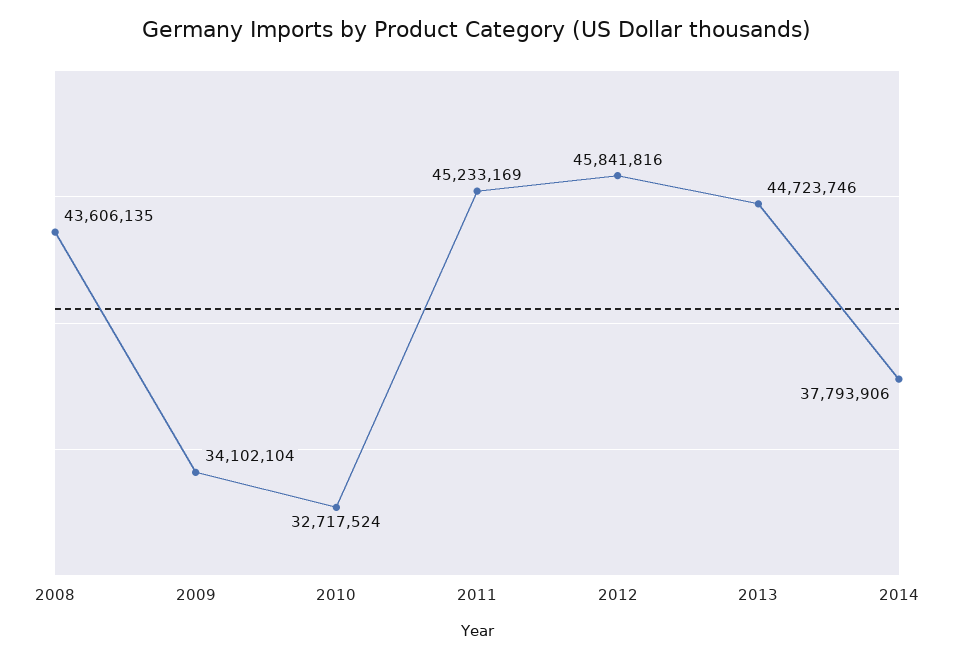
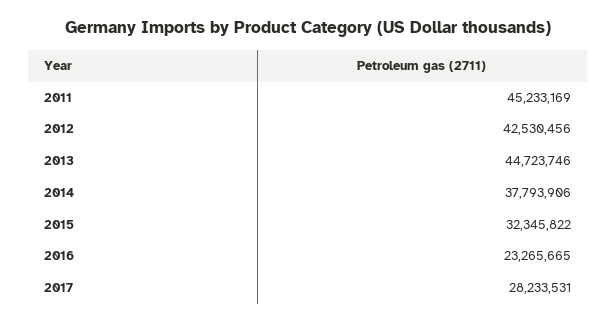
2008: 43606135 -> none
2009: 34102104 -> none
2010: 32717524 -> none
2012: 45841816 -> 42530456
2015: none -> 32345822
2016: none -> 23265665
2017: none -> 28233531

